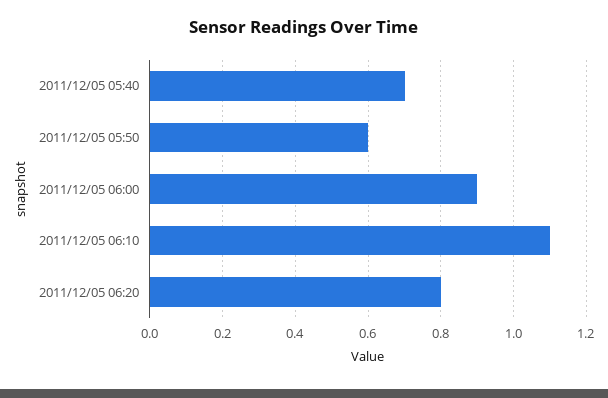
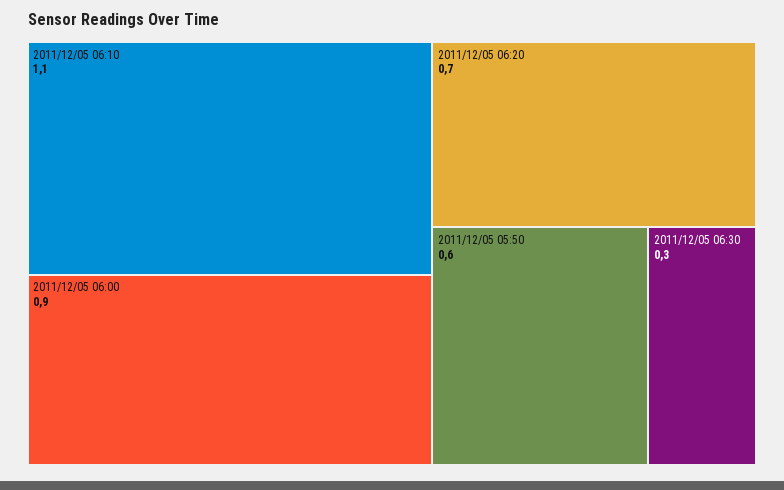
2011/12/05 05:40: 0.7 -> none
2011/12/05 06:20: 0.8 -> 0.7
2011/12/05 06:30: none -> 0.3

